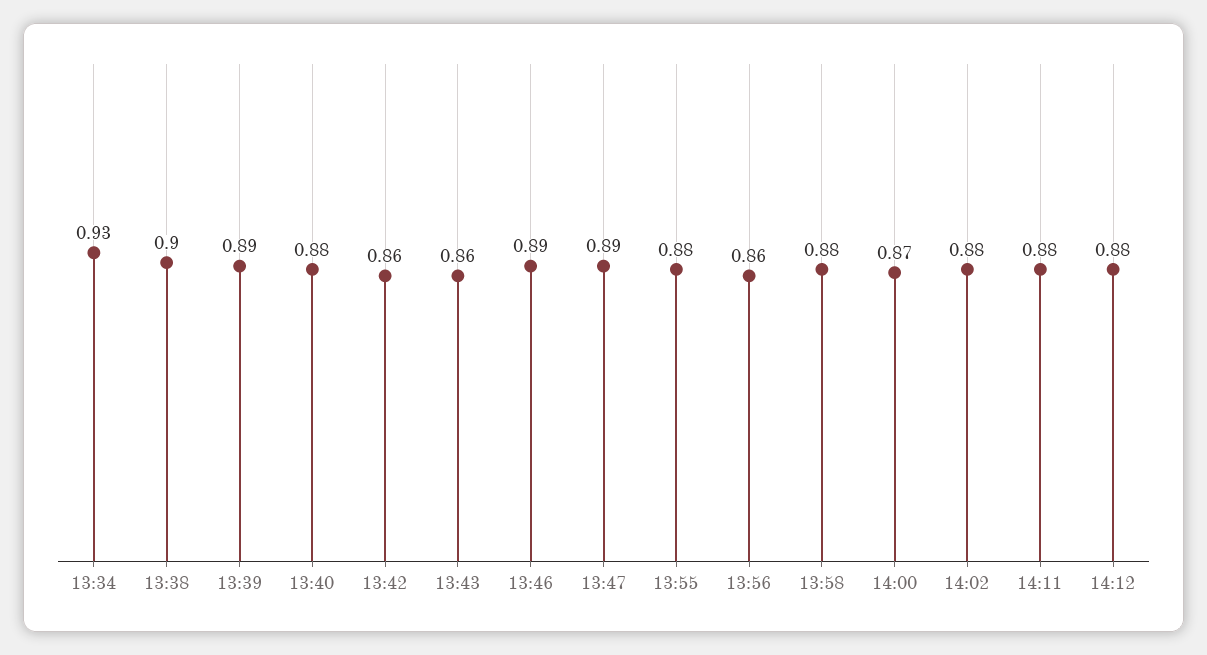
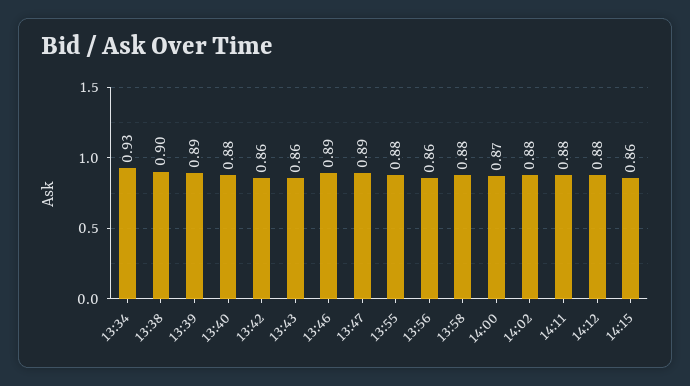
14:15: none -> 0.86

